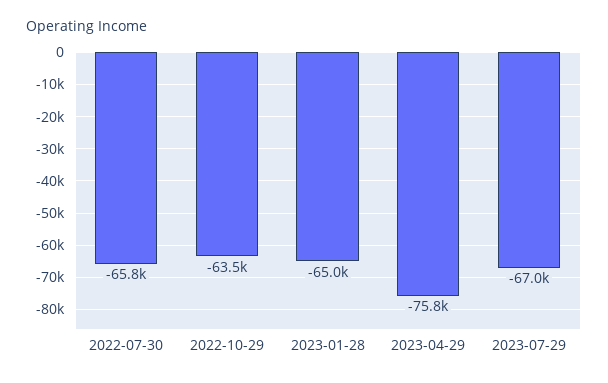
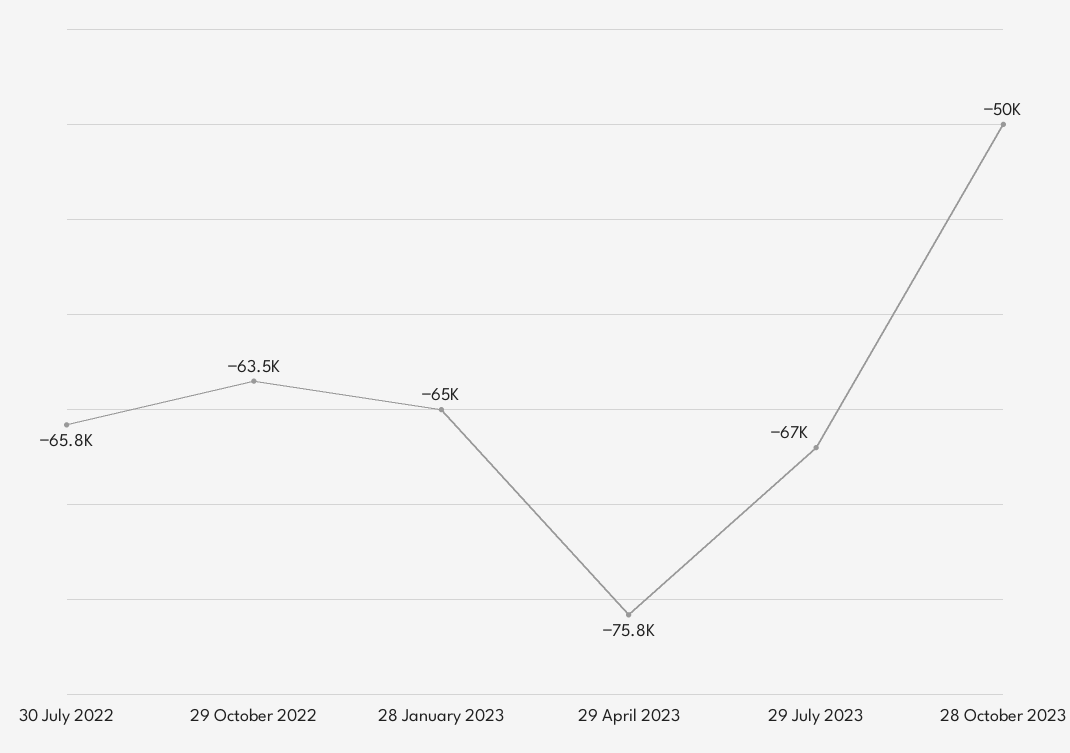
28 October 2023: none -> -50000

